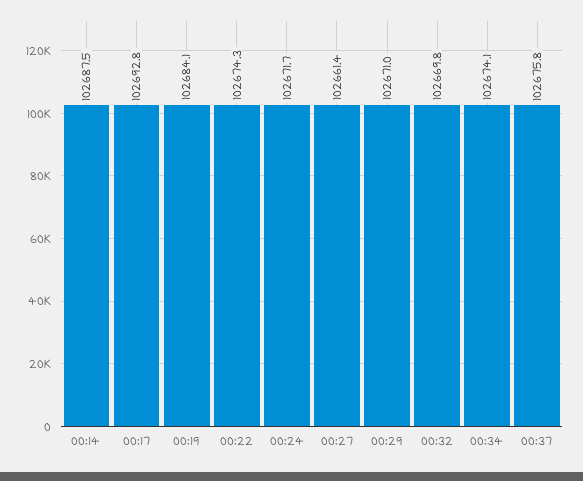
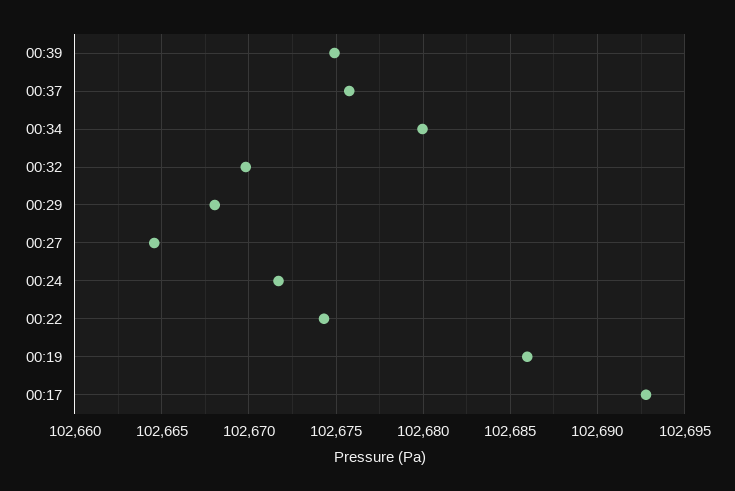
00:14: 102687.5 -> none
00:19: 102684.1 -> 102686
00:27: 102661.4 -> 102664.5
00:29: 102671 -> 102668
00:34: 102674.1 -> 102680
00:39: none -> 102675

